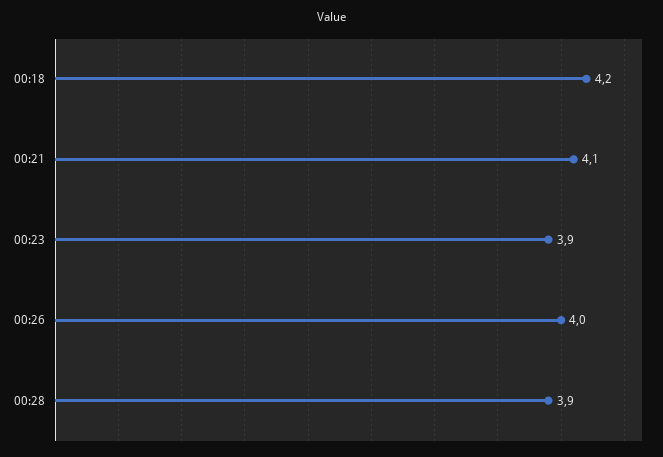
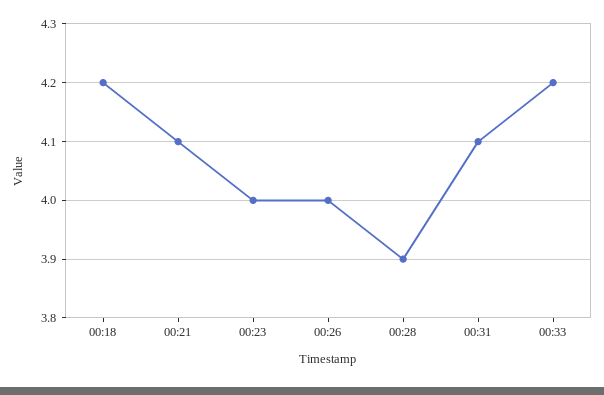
00:23: 3.9 -> 4
00:31: none -> 4.1
00:33: none -> 4.2

